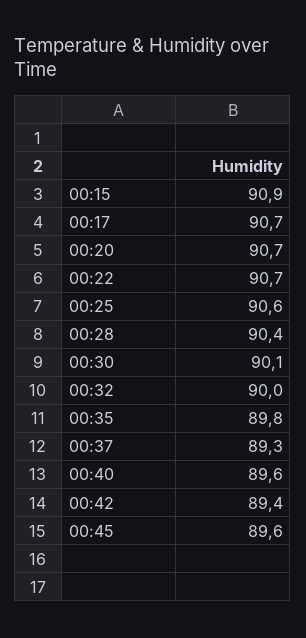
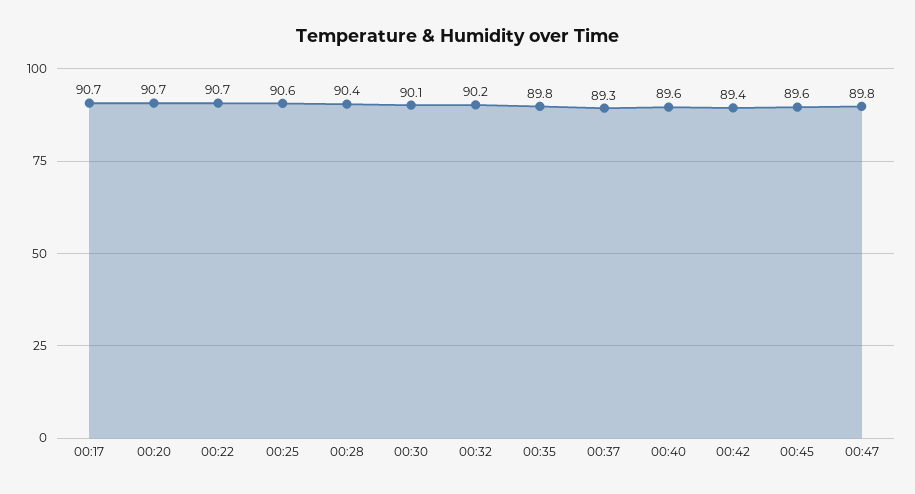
00:15: 90.9 -> none
00:32: 90 -> 90.2
00:47: none -> 89.8

